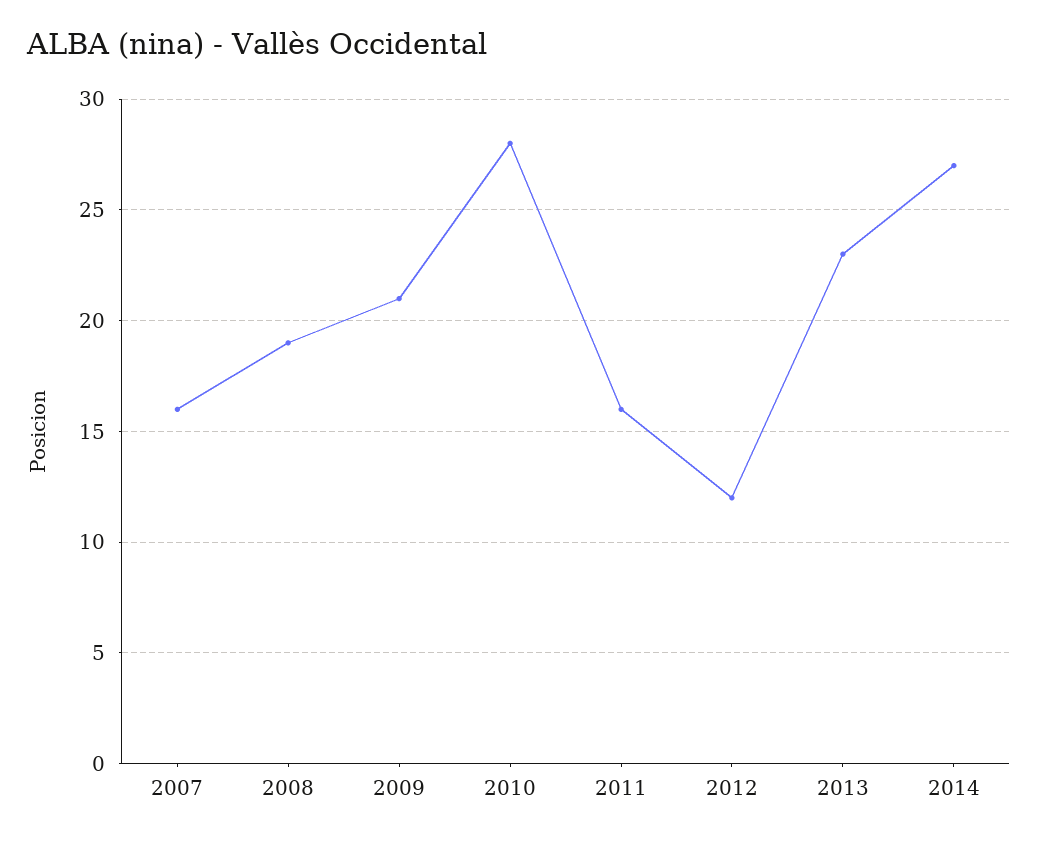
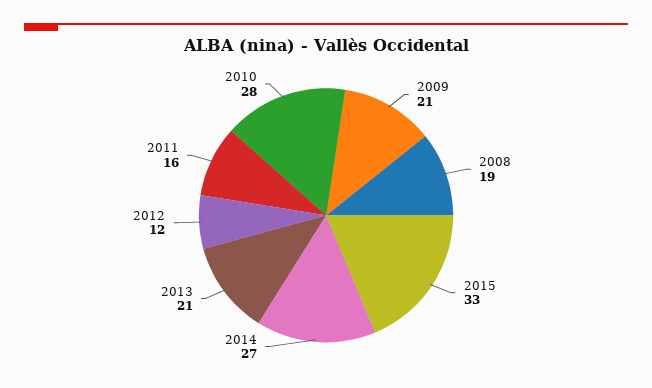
2007: 16 -> none
2013: 23 -> 21
2015: none -> 33

